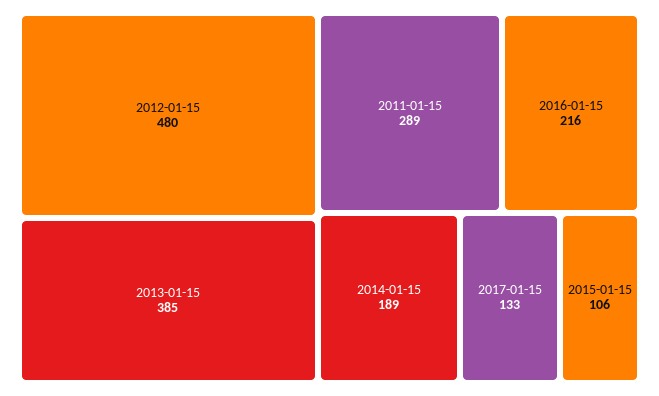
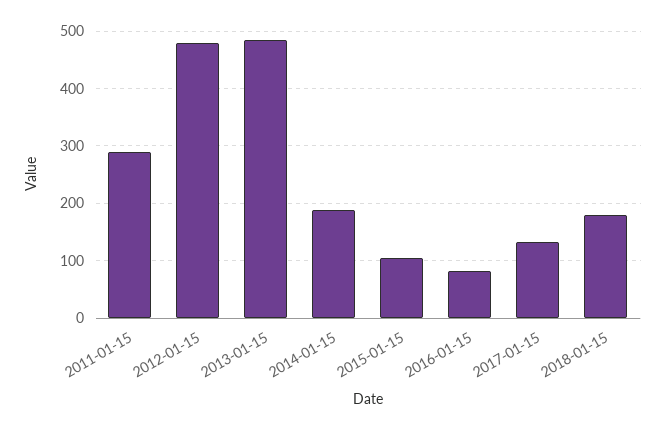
2013-01-15: 385 -> 480
2016-01-15: 216 -> 80
2018-01-15: none -> 180

